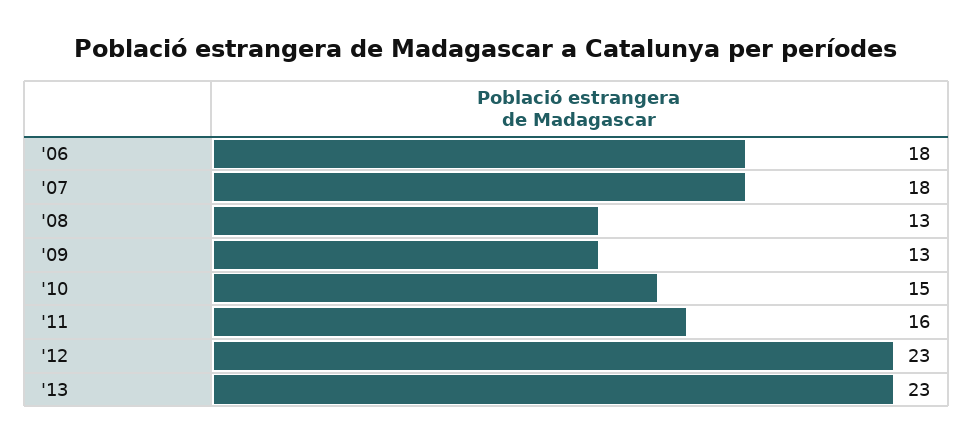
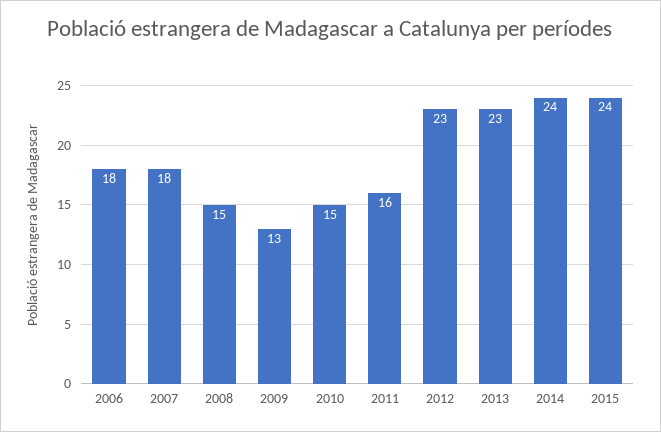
'08: 13 -> 15
2014: none -> 24
2015: none -> 24

